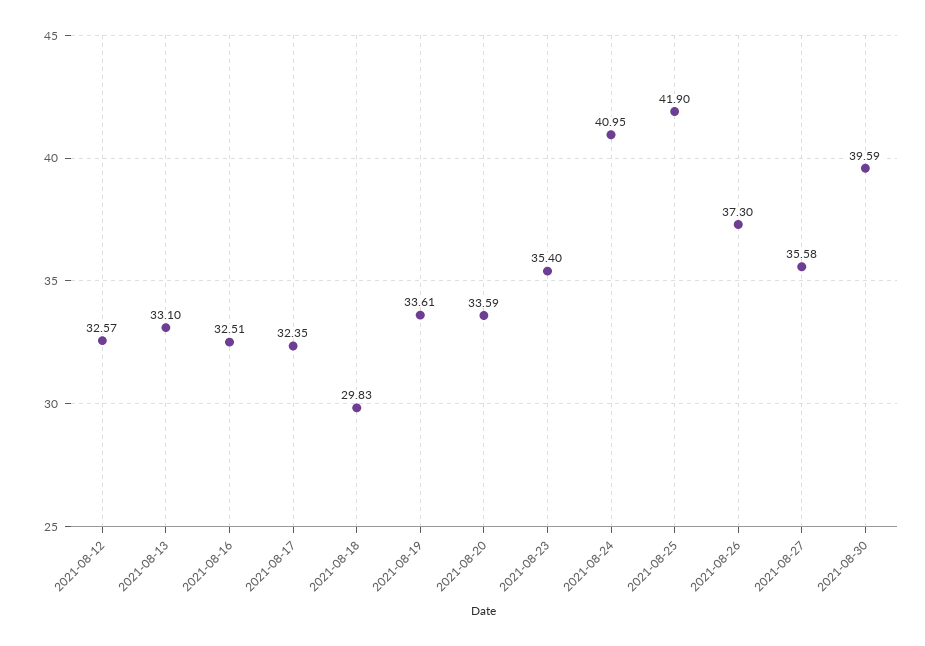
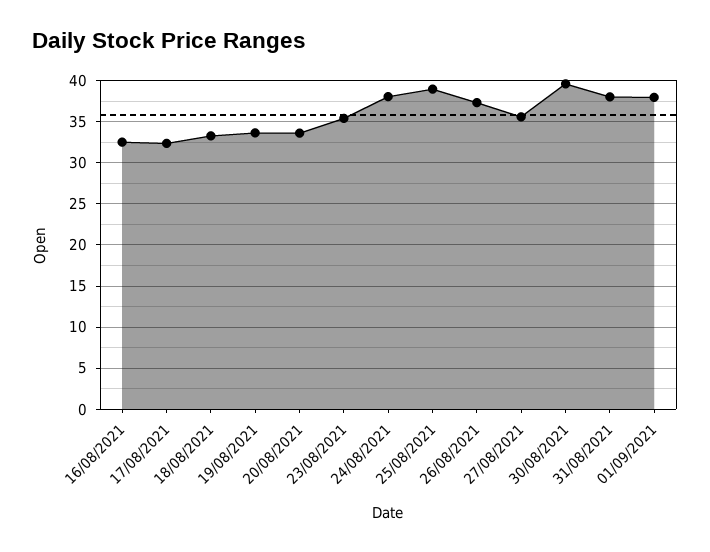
2021-08-12: 32.57 -> none
2021-08-13: 33.1 -> none
2021-08-18: 29.83 -> 33
2021-08-24: 40.95 -> 38
2021-08-25: 41.9 -> 39
31/08/2021: none -> 38
01/09/2021: none -> 38

